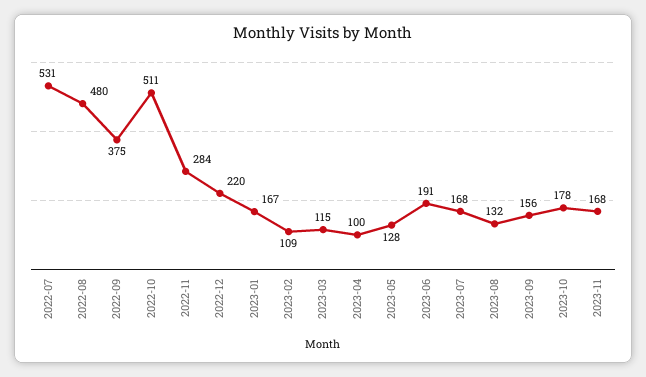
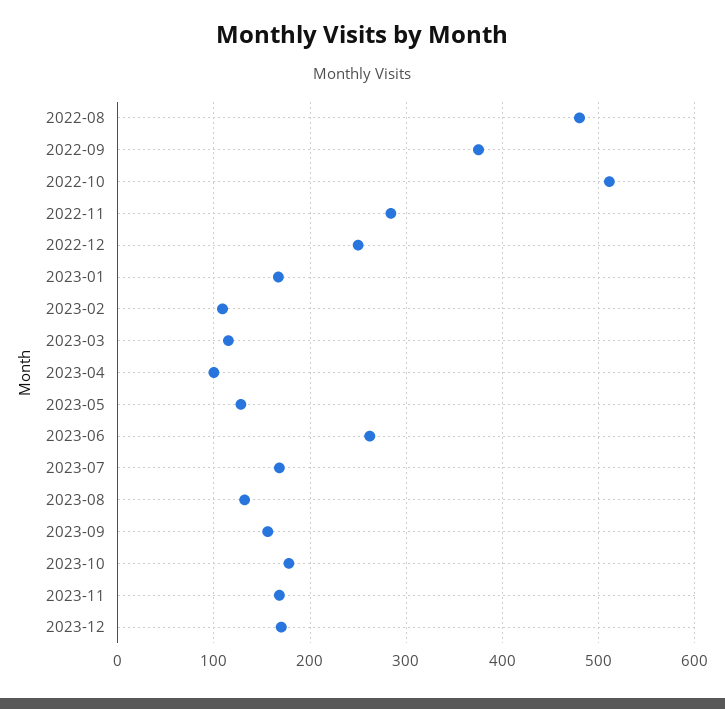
2022-07: 531 -> none
2022-12: 220 -> 250
2023-06: 191 -> 260
2023-12: none -> 170

